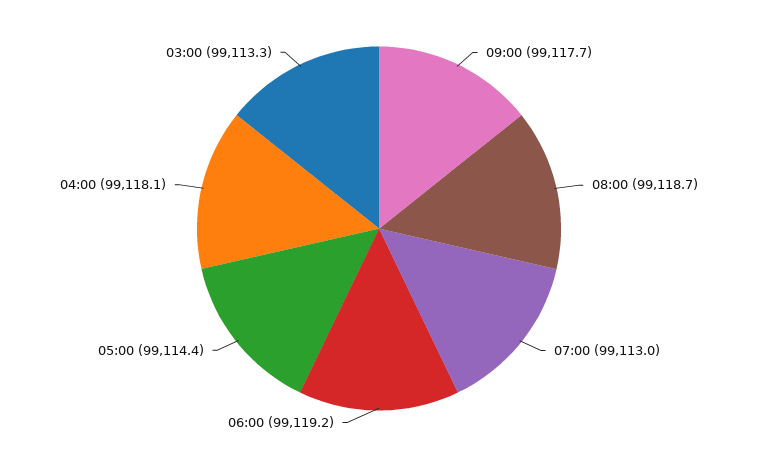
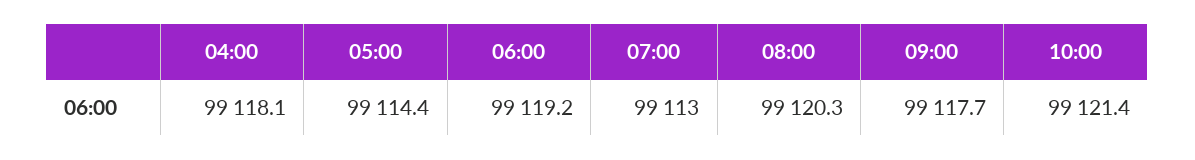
08:00: 99118.7 -> 99120.3
03:00: 99113.3 -> none
10:00: none -> 99121.4

